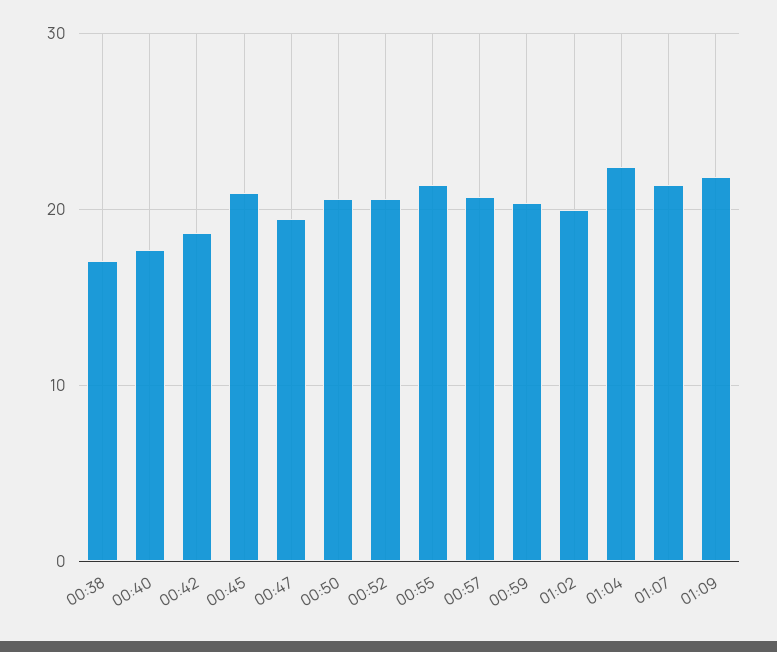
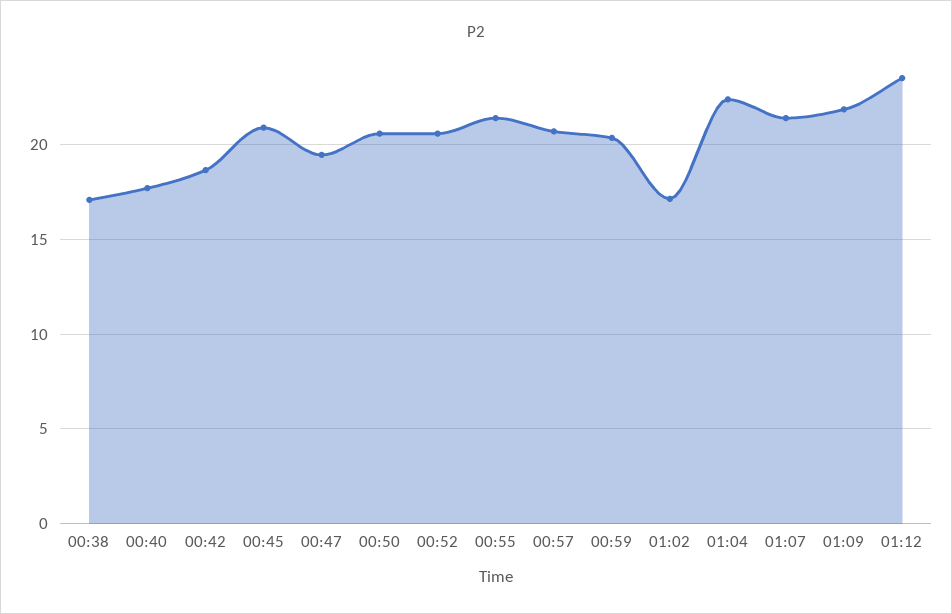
01:02: 20 -> 17
01:12: none -> 23.5

